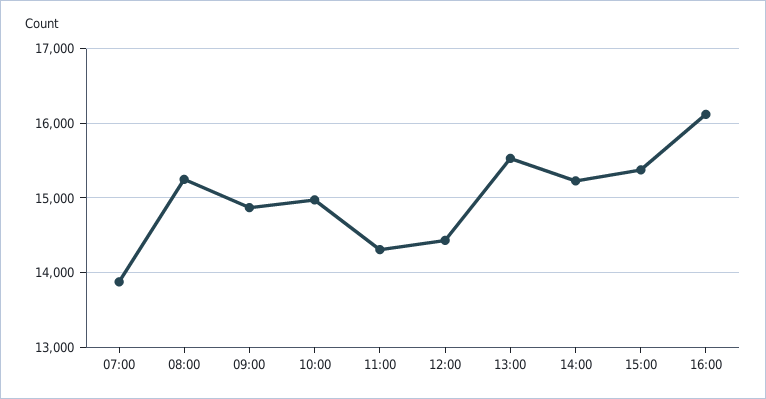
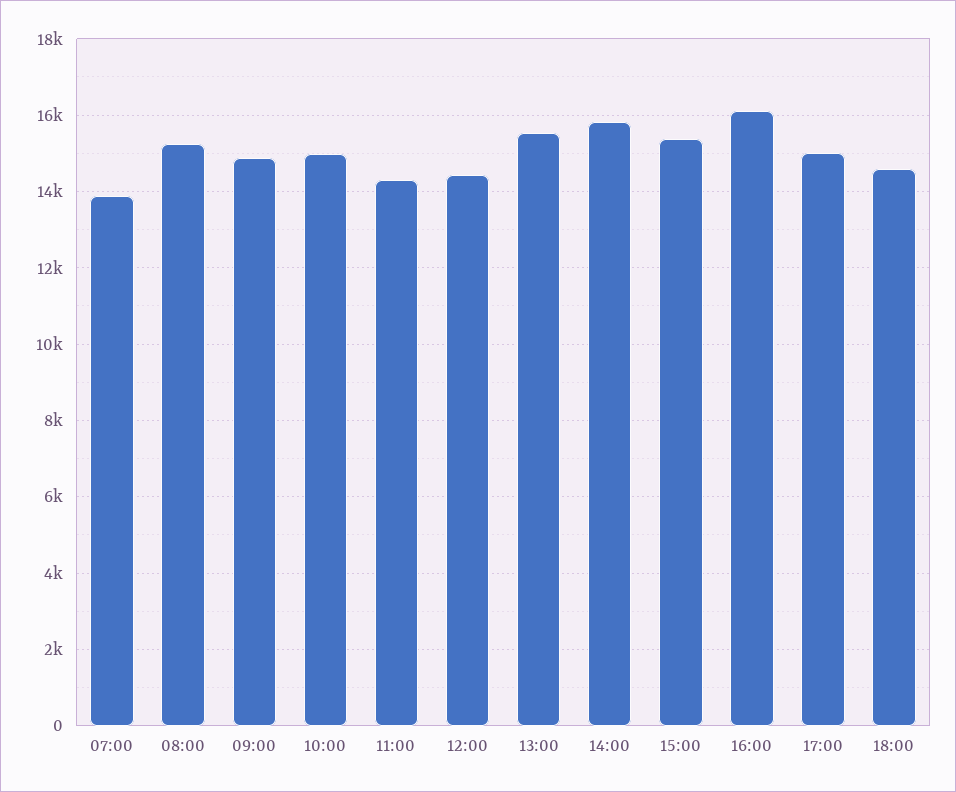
14:00: 15200 -> 15800
17:00: none -> 15000
18:00: none -> 14600

